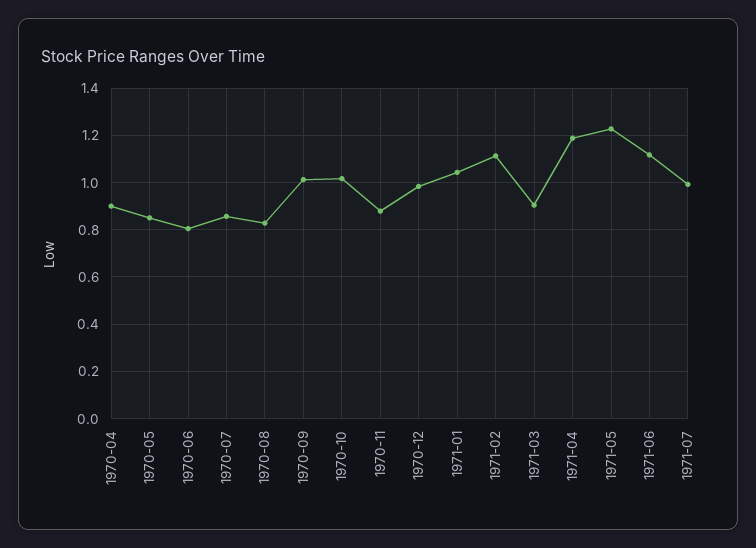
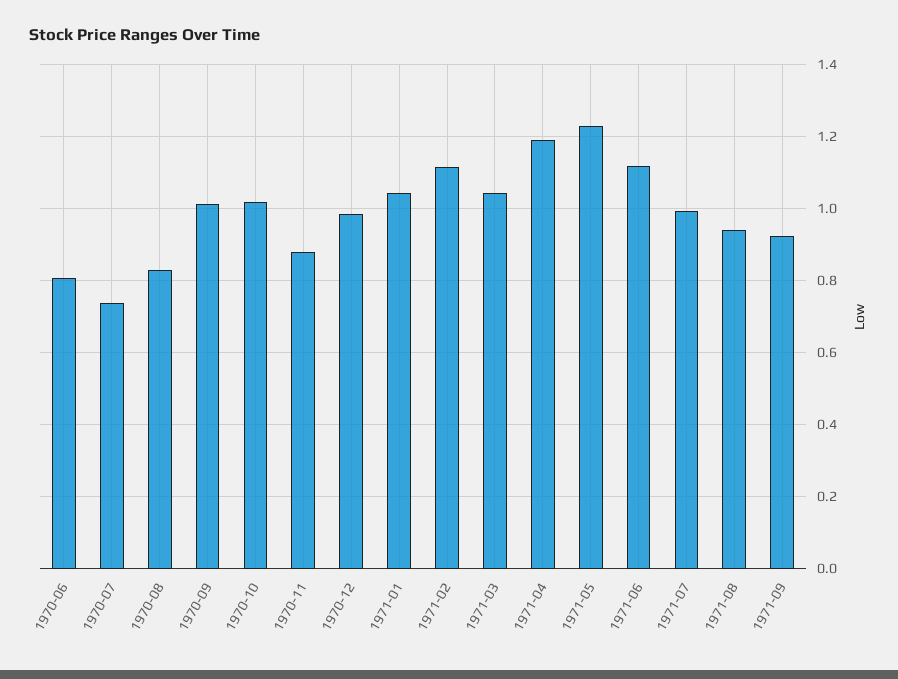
1970-04: 0.9 -> none
1970-05: 0.85 -> none
1970-07: 0.85 -> 0.74
1971-03: 0.9 -> 1.04
1971-08: none -> 0.94
1971-09: none -> 0.92

